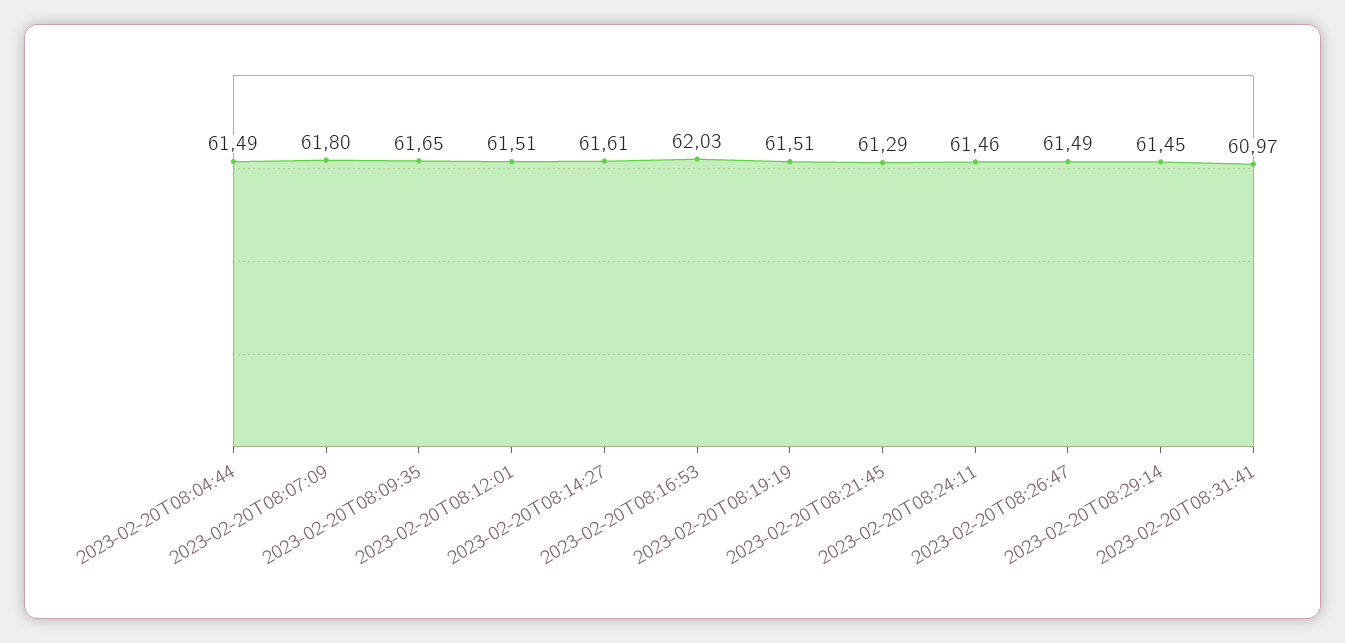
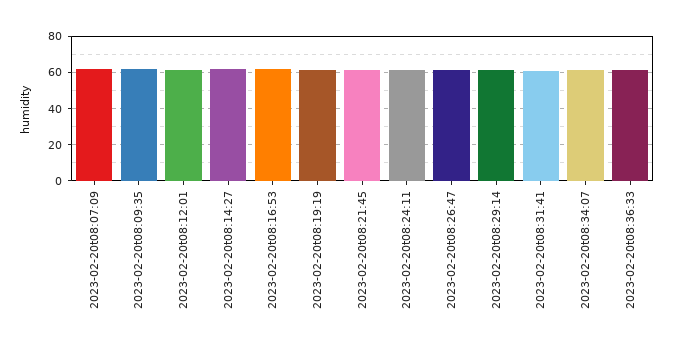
2023-02-20T08:04:44: 61.49 -> none
2023-02-20t08:34:07: none -> 60
2023-02-20t08:36:33: none -> 60

